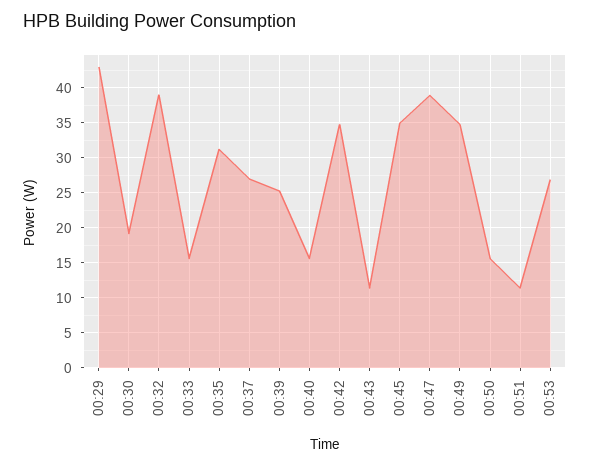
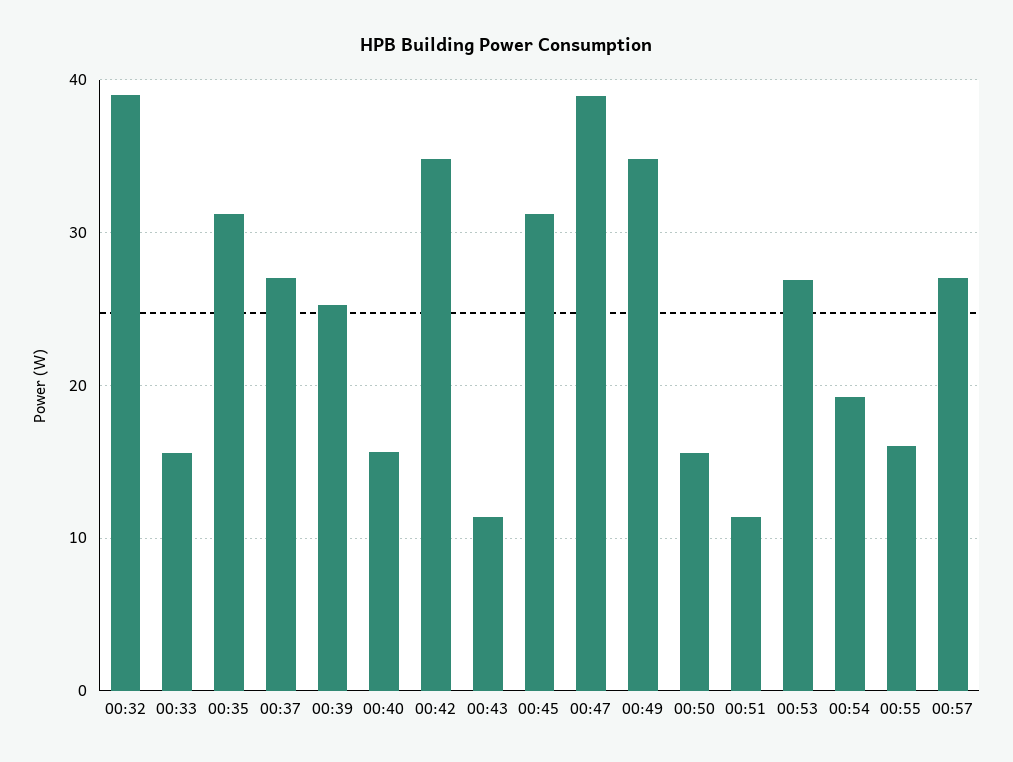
00:29: 43 -> none
00:30: 19 -> none
00:45: 35 -> 31
00:54: none -> 19
00:55: none -> 16
00:57: none -> 27

